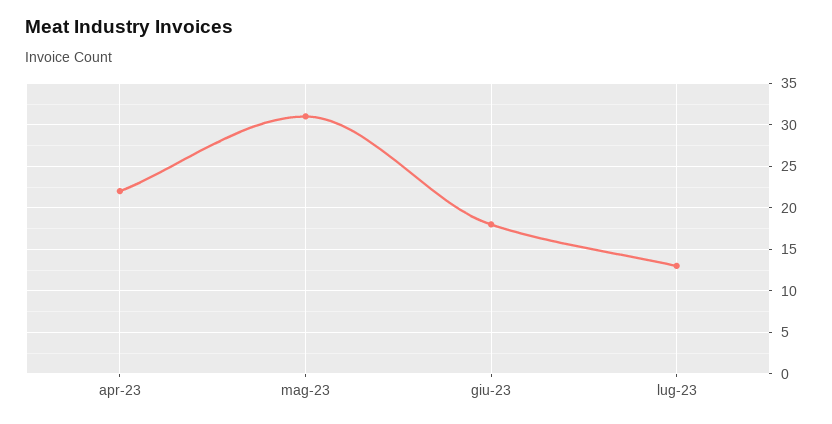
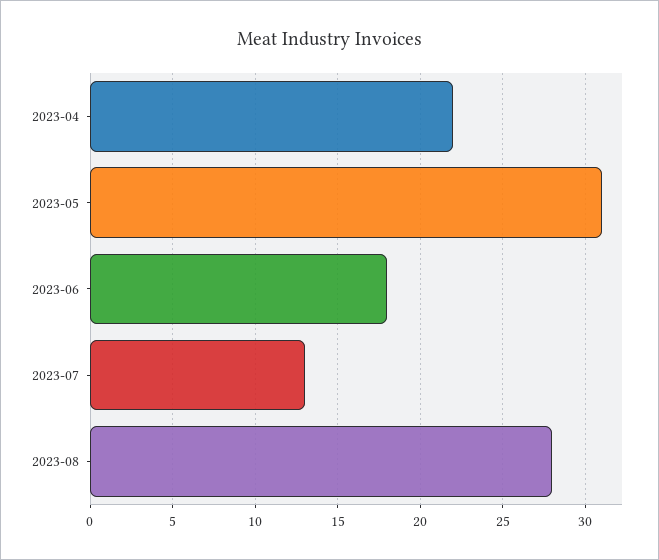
2023-08: none -> 28

